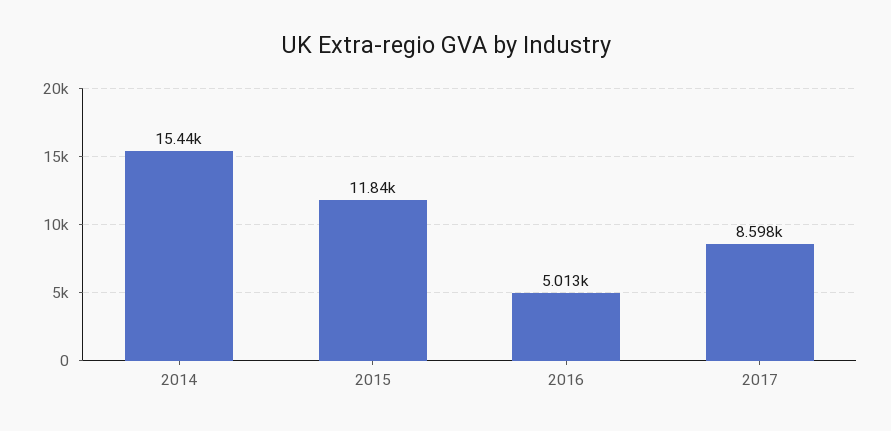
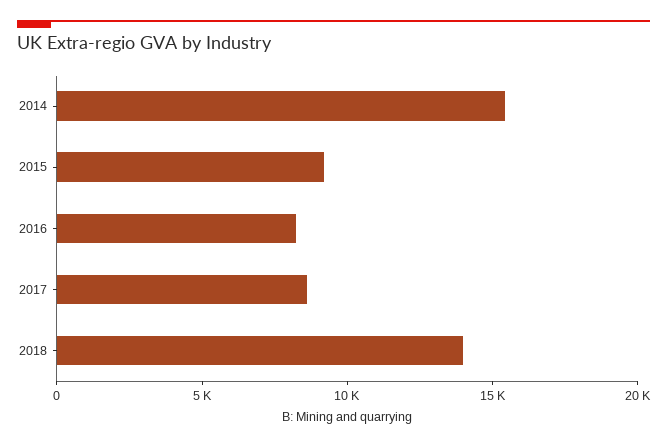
2015: 11840 -> 9000
2016: 5013 -> 8000
2018: none -> 14000

